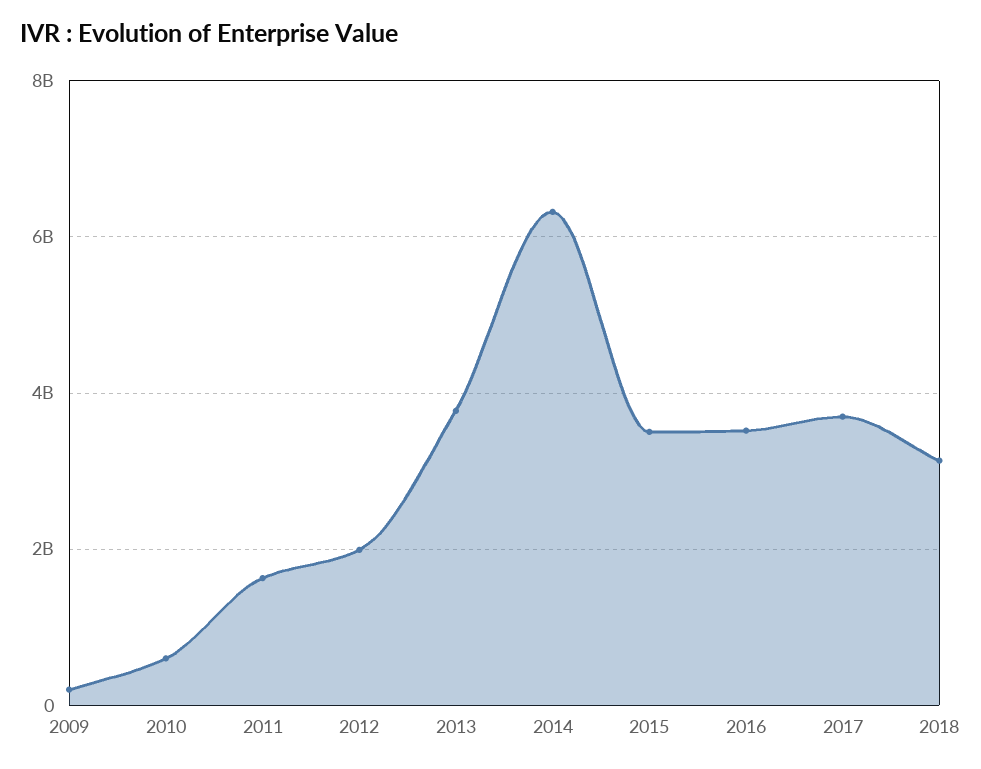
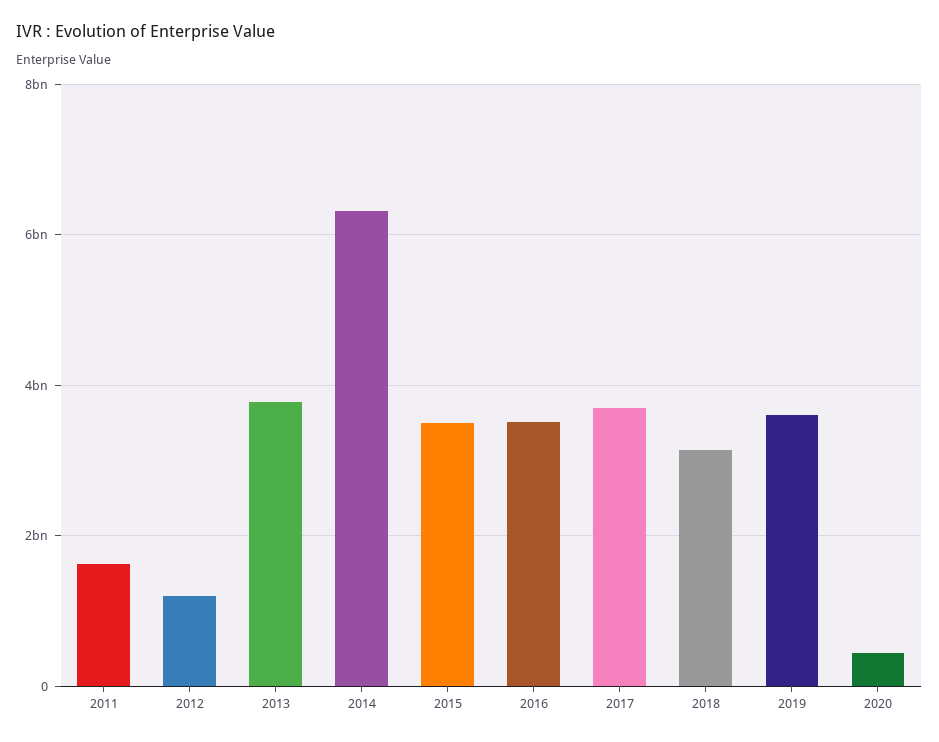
2009: 200000000 -> none
2010: 600000000 -> none
2012: 2000000000 -> 1200000000
2019: none -> 3600000000
2020: none -> 400000000

